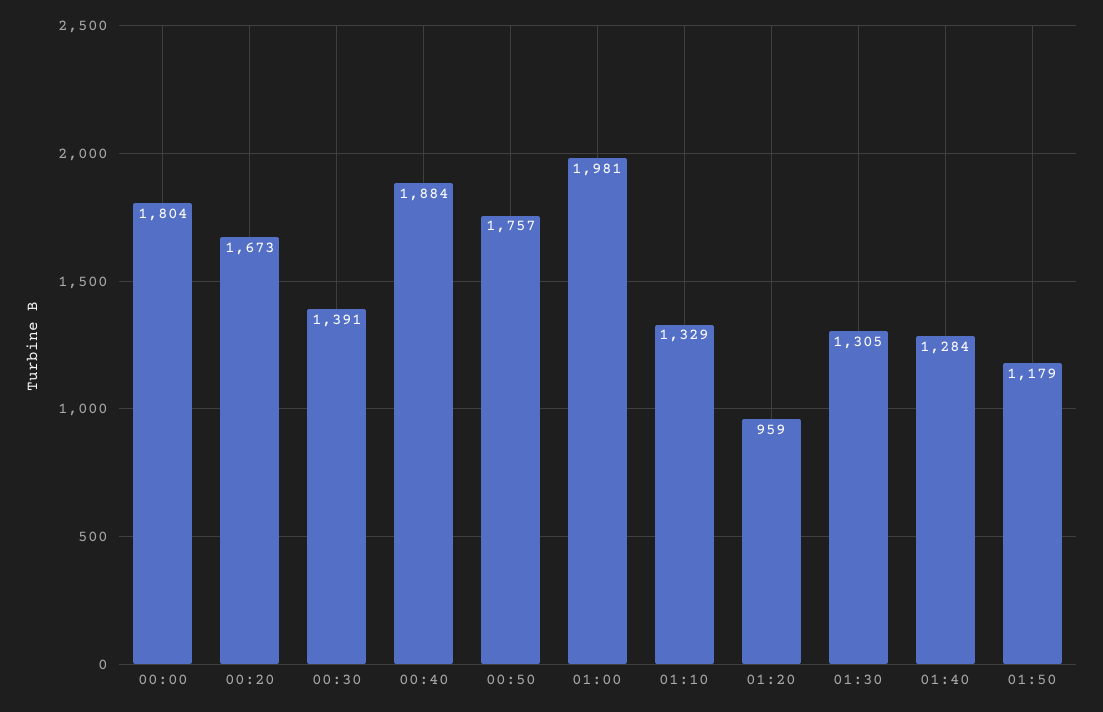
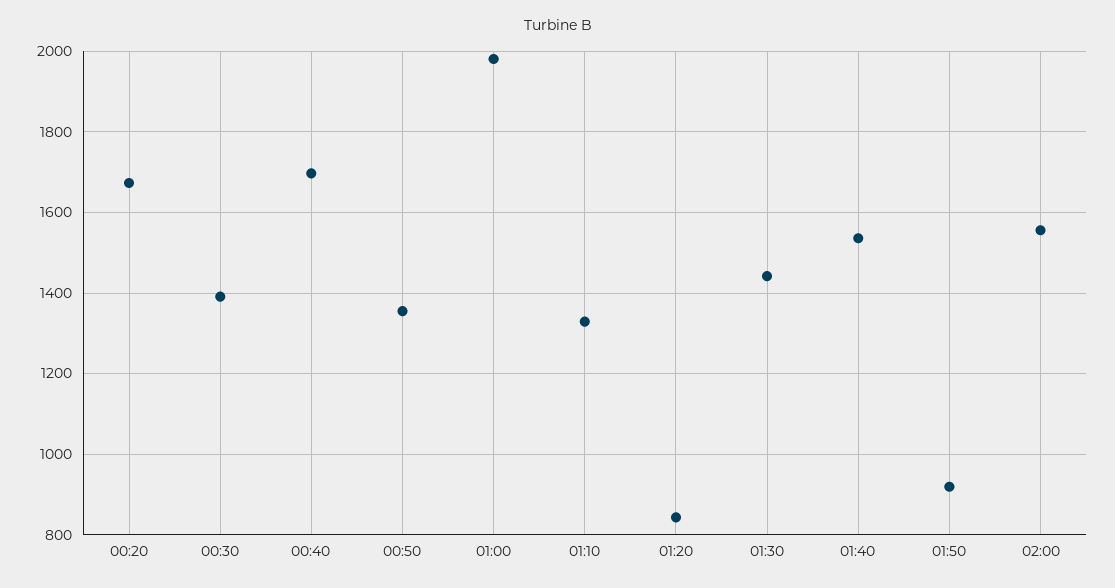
00:00: 1804 -> none
00:40: 1884 -> 1700
00:50: 1757 -> 1360
01:20: 959 -> 840
01:30: 1305 -> 1440
01:40: 1284 -> 1540
01:50: 1179 -> 920
02:00: none -> 1560

